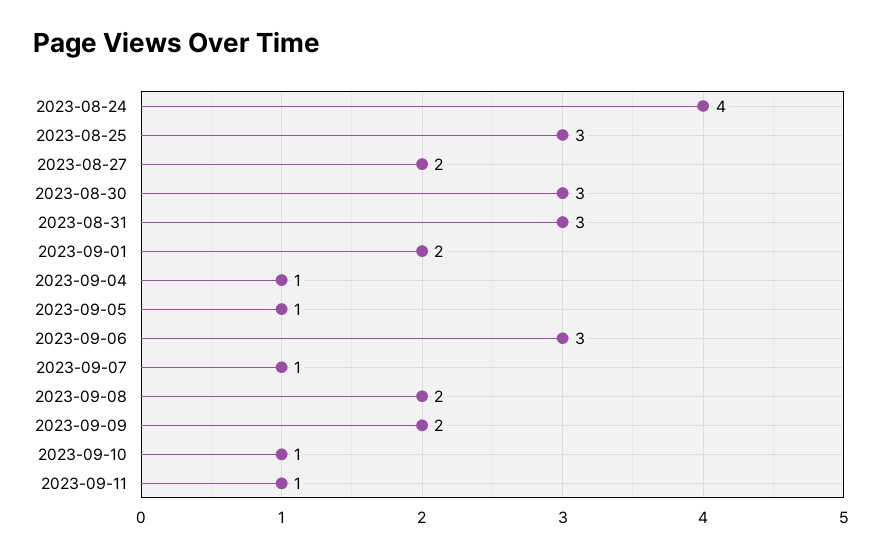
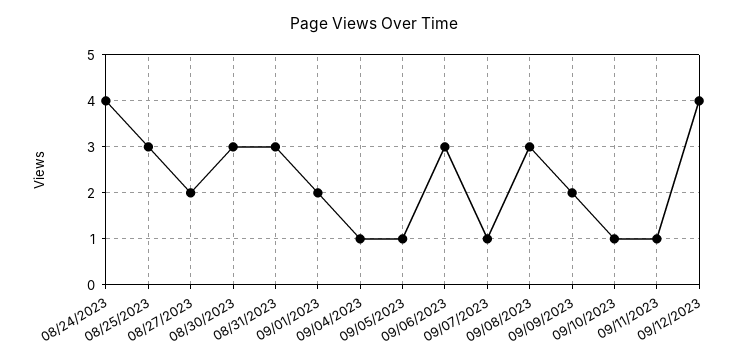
2023-09-08: 2 -> 3
09/12/2023: none -> 4

